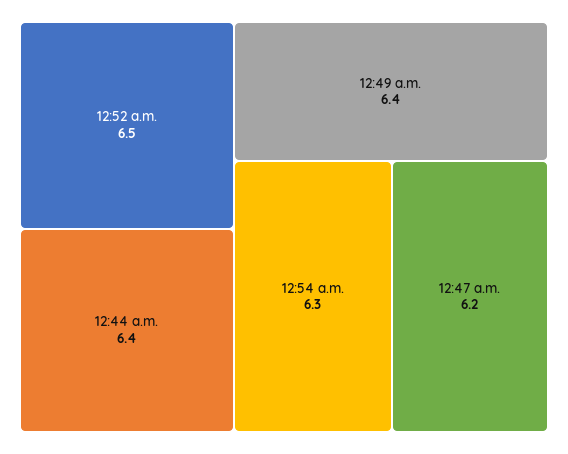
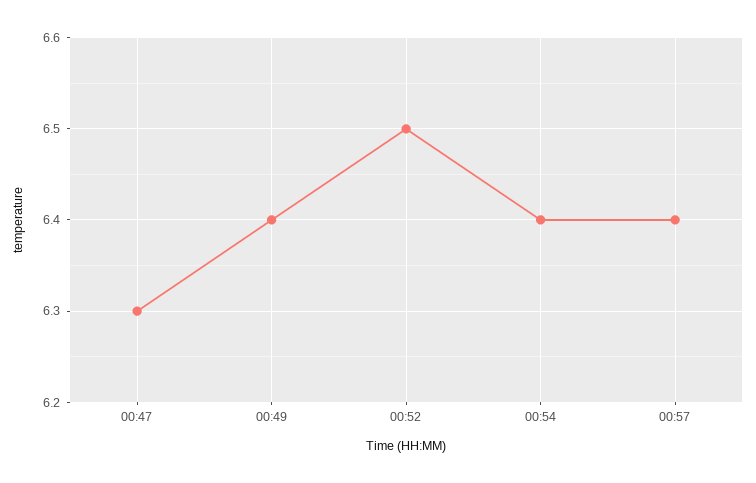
12:44 a.m.: 6.4 -> none
12:54 a.m.: 6.3 -> 6.4
12:47 a.m.: 6.2 -> 6.3
00:57: none -> 6.4

